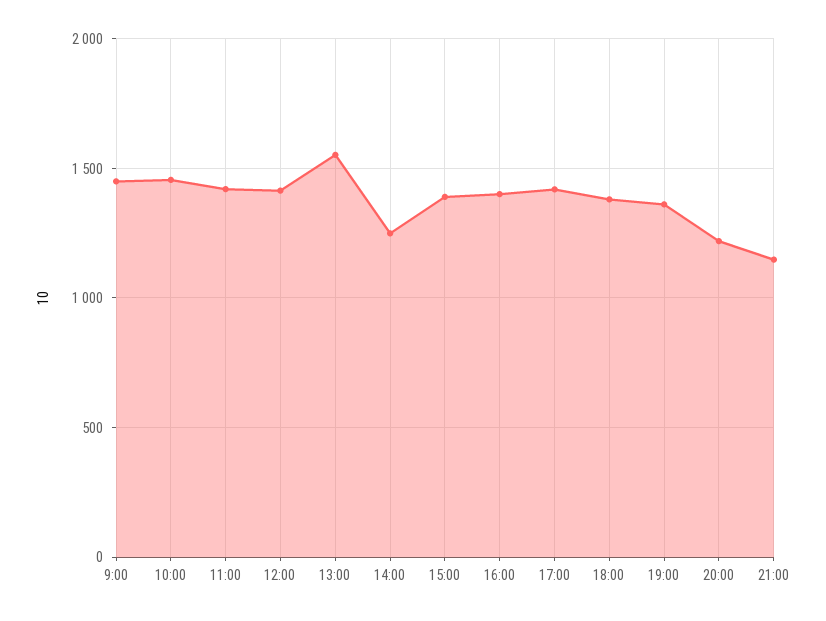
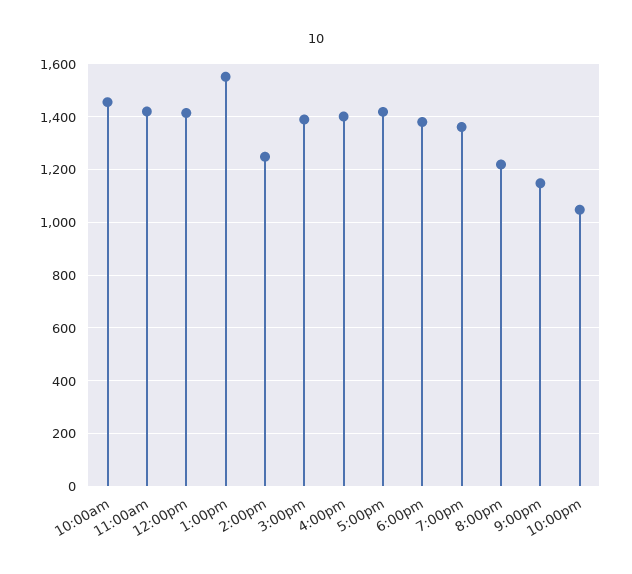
9:00: 1450 -> none
10:00pm: none -> 1050

